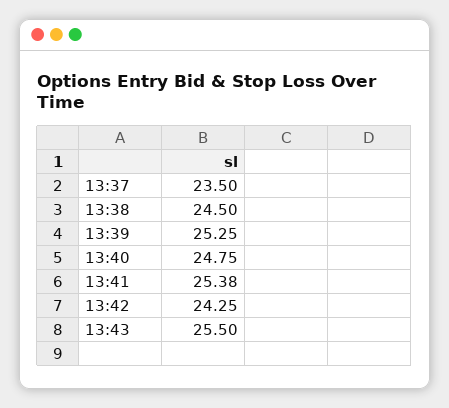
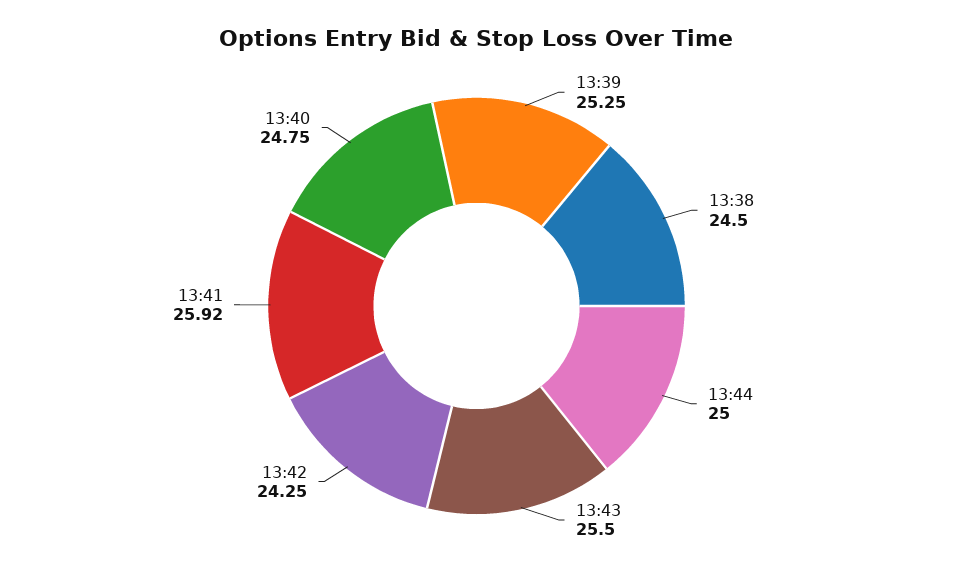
13:37: 23.5 -> none
13:41: 25.38 -> 25.92
13:44: none -> 25

